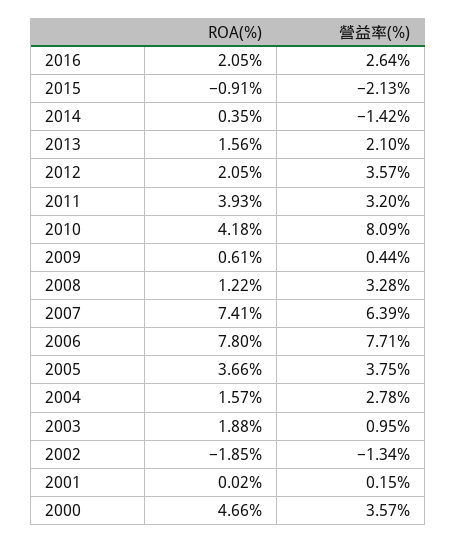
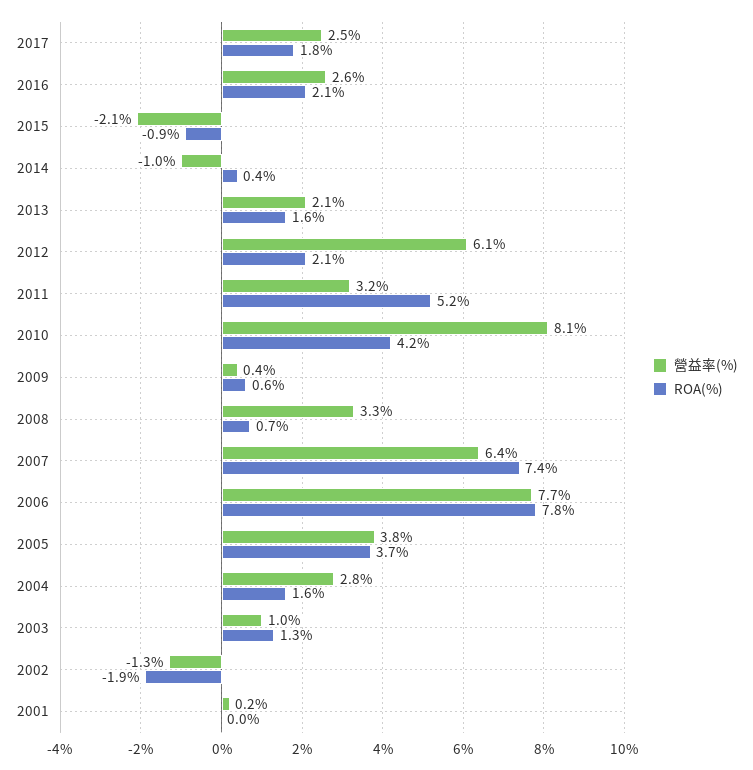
營益率(%), 2014: -1.42 -> -1
營益率(%), 2012: 3.57 -> 6.1
ROA(%), 2011: 3.93 -> 5.2
ROA(%), 2008: 1.22 -> 0.7
ROA(%), 2003: 1.88 -> 1.3
ROA(%), 2000: 4.66 -> none
營益率(%), 2000: 3.57 -> none
營益率(%), 2017: none -> 2.5
ROA(%), 2017: none -> 1.8

